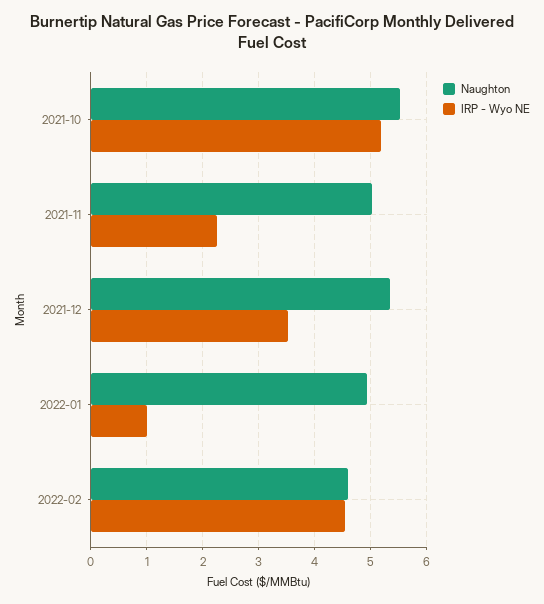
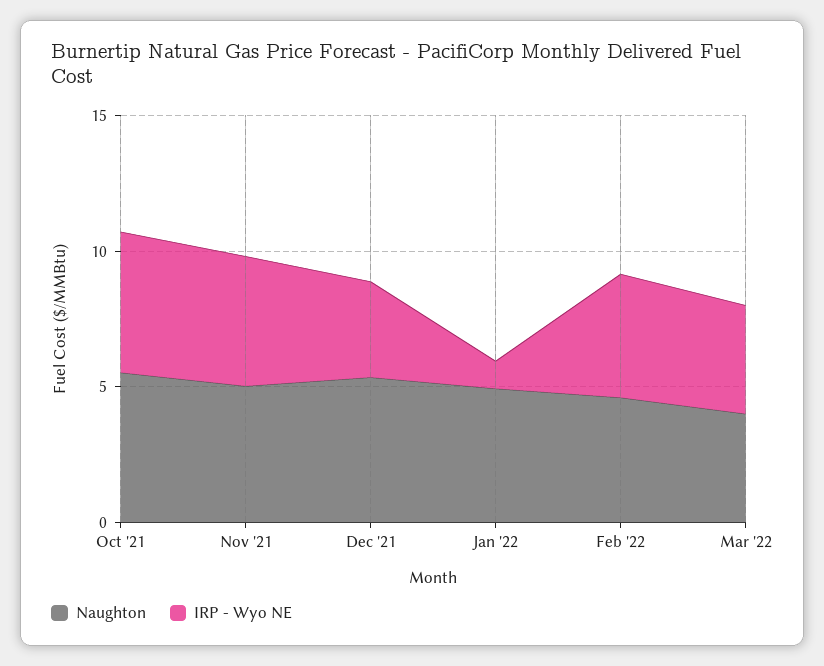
IRP - Wyo NE, 2021-11: 2.2 -> 5
Naughton, Mar '22: none -> 4
IRP - Wyo NE, Mar '22: none -> 4

